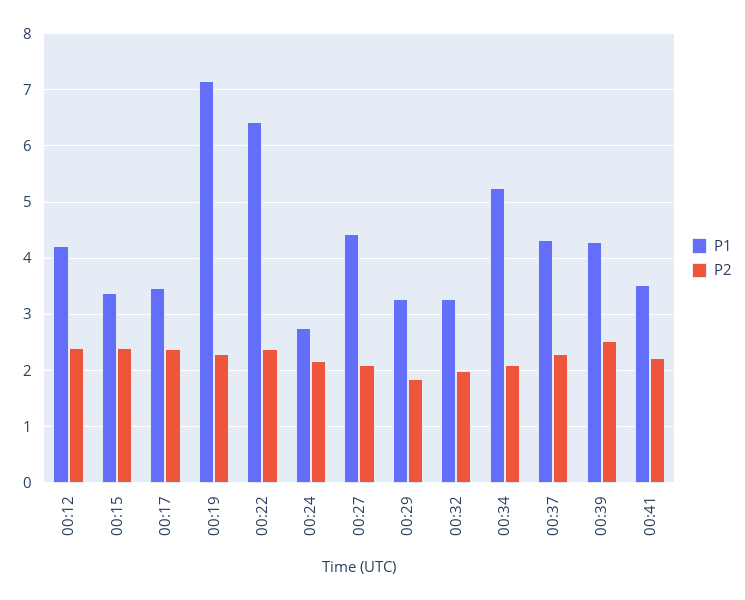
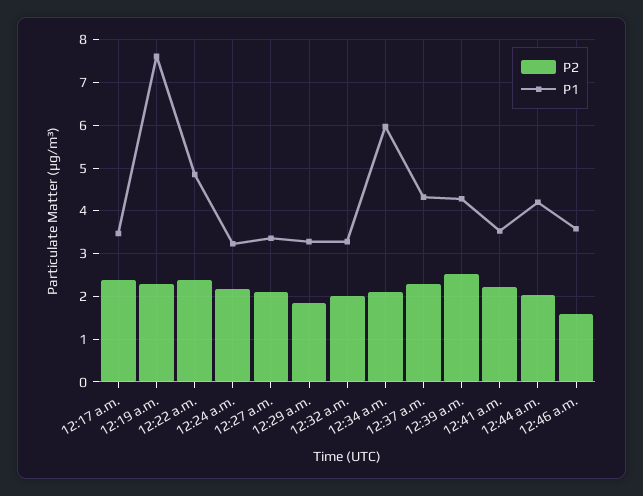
P1, 00:12: 4.2 -> none
P2, 00:12: 2.4 -> none
P1, 00:15: 3.4 -> none
P2, 00:15: 2.4 -> none
P1, 00:19: 7.2 -> 7.6
P1, 00:22: 6.4 -> 4.8
P1, 00:24: 2.8 -> 3.2
P1, 00:27: 4.4 -> 3.4
P1, 00:34: 5.2 -> 6
P2, 12:44 a.m.: none -> 2
P1, 12:44 a.m.: none -> 4.2
P2, 12:46 a.m.: none -> 1.6
P1, 12:46 a.m.: none -> 3.6

